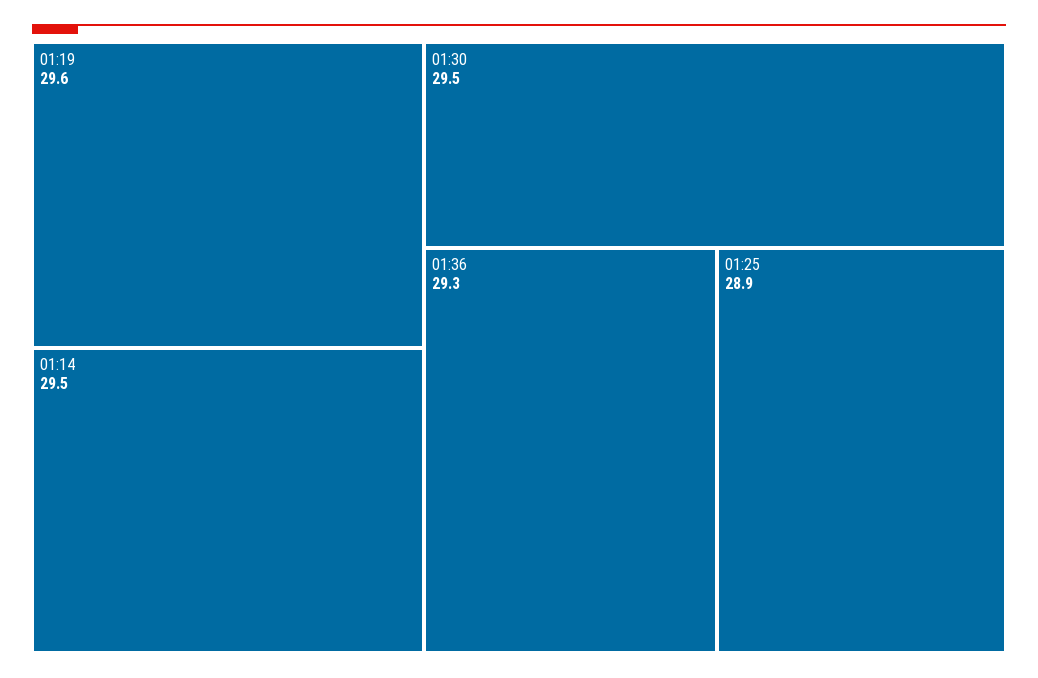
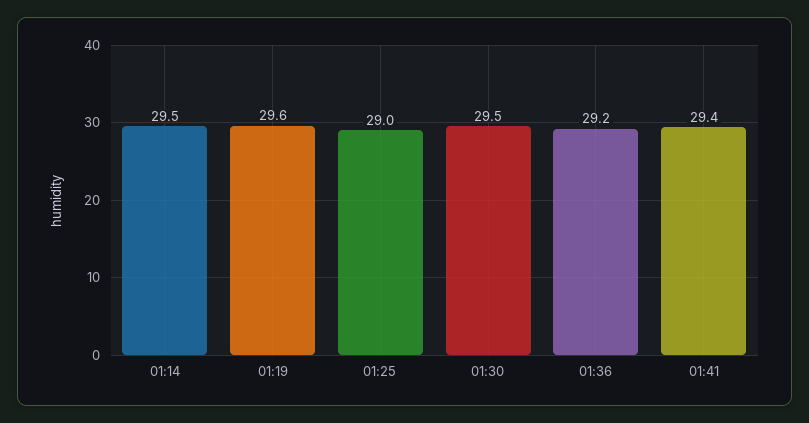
01:36: 29.3 -> 29.2
01:25: 28.9 -> 29
01:41: none -> 29.4

